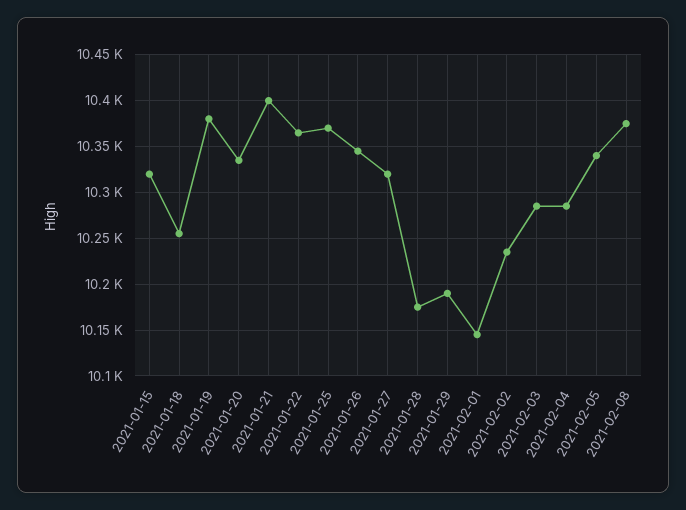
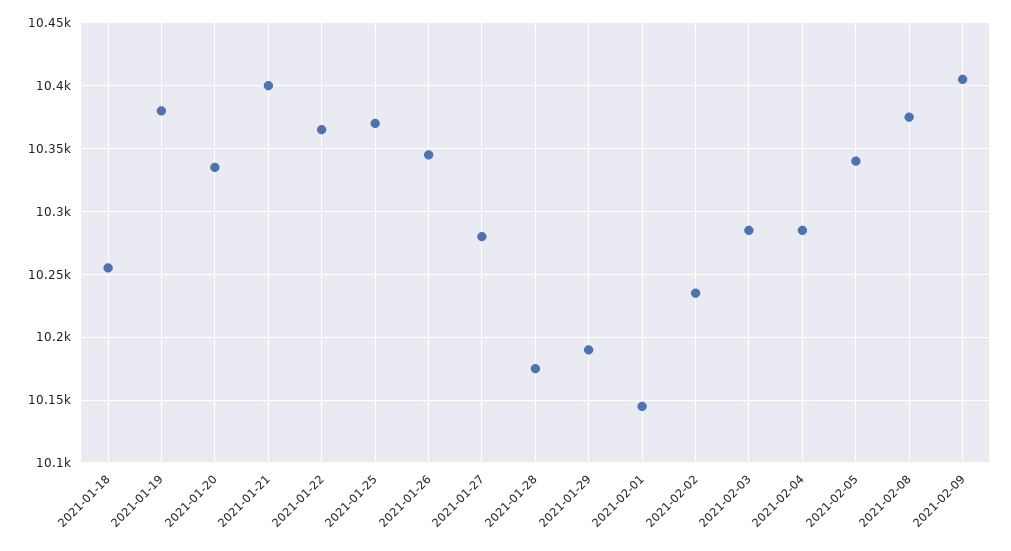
2021-01-15: 10320 -> none
2021-01-27: 10320 -> 10280
2021-02-09: none -> 10405

